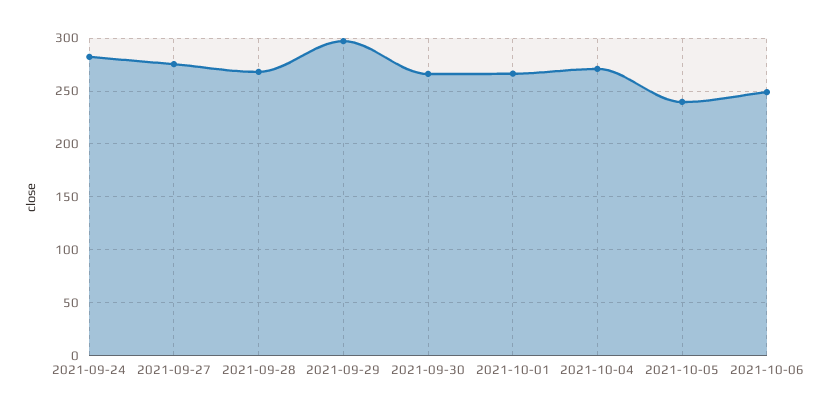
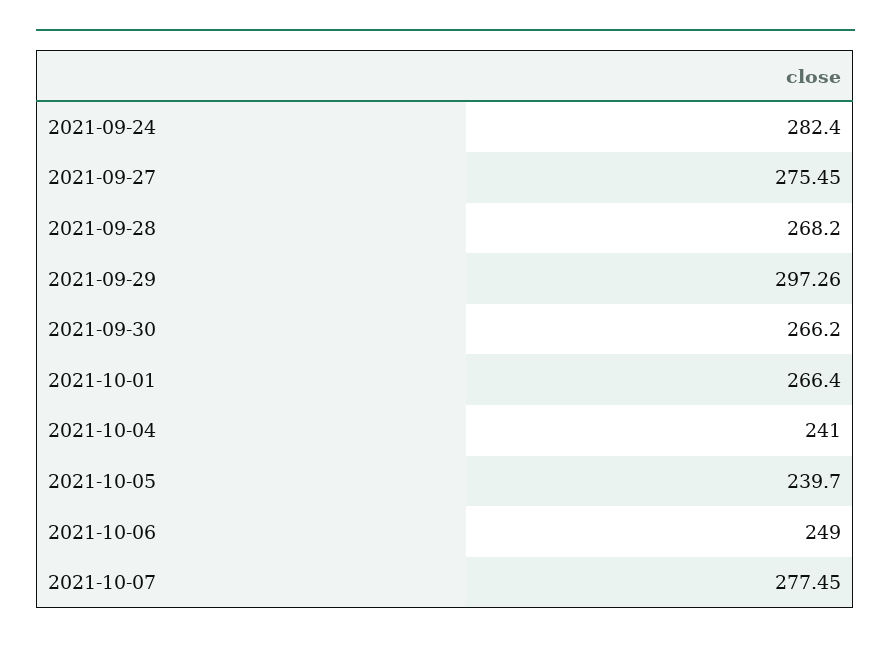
2021-10-04: 270 -> 241
2021-10-07: none -> 277.45

